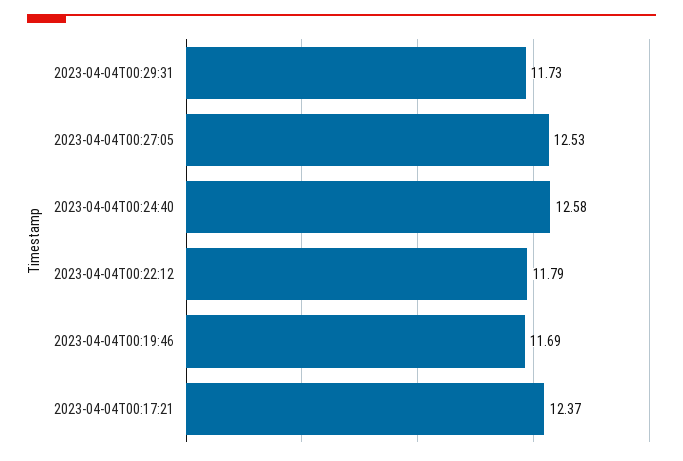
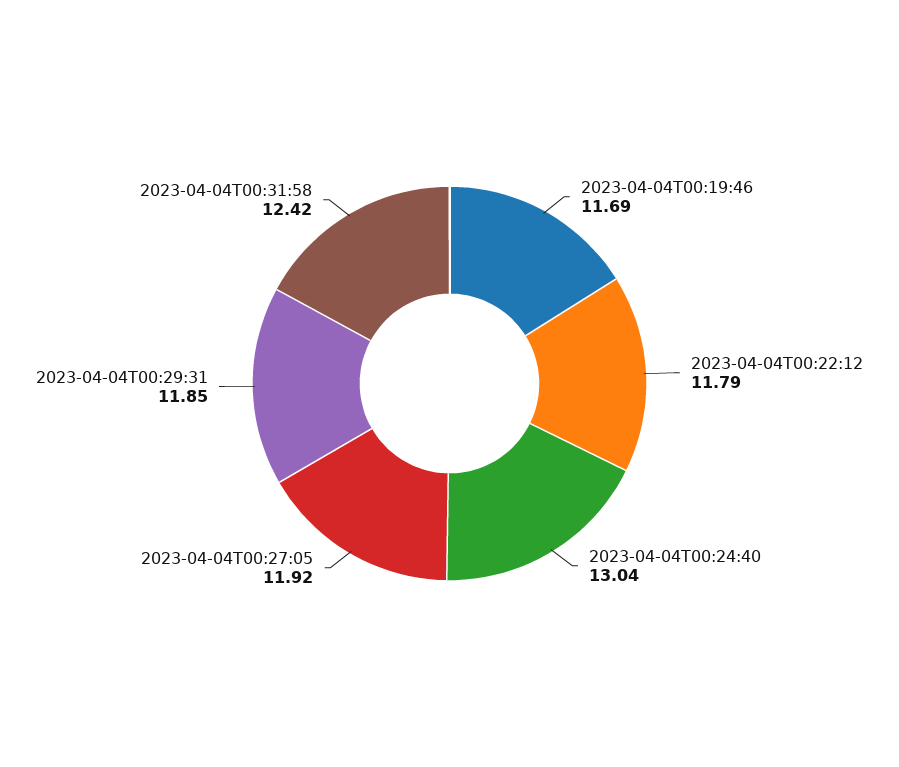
2023-04-04T00:29:31: 11.73 -> 11.85
2023-04-04T00:27:05: 12.53 -> 11.92
2023-04-04T00:24:40: 12.58 -> 13.04
2023-04-04T00:17:21: 12.37 -> none
2023-04-04T00:31:58: none -> 12.42

